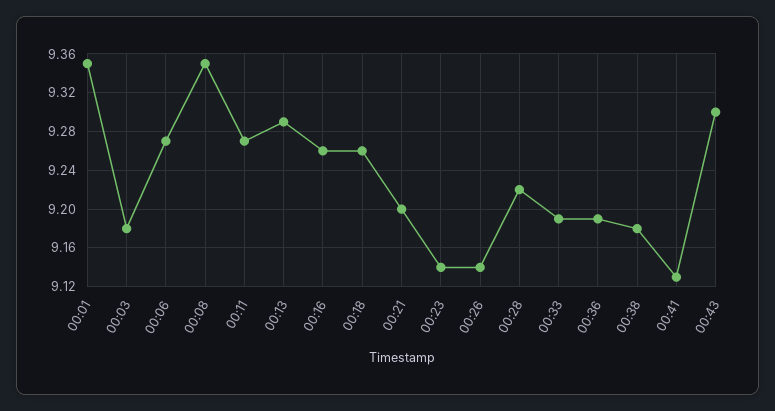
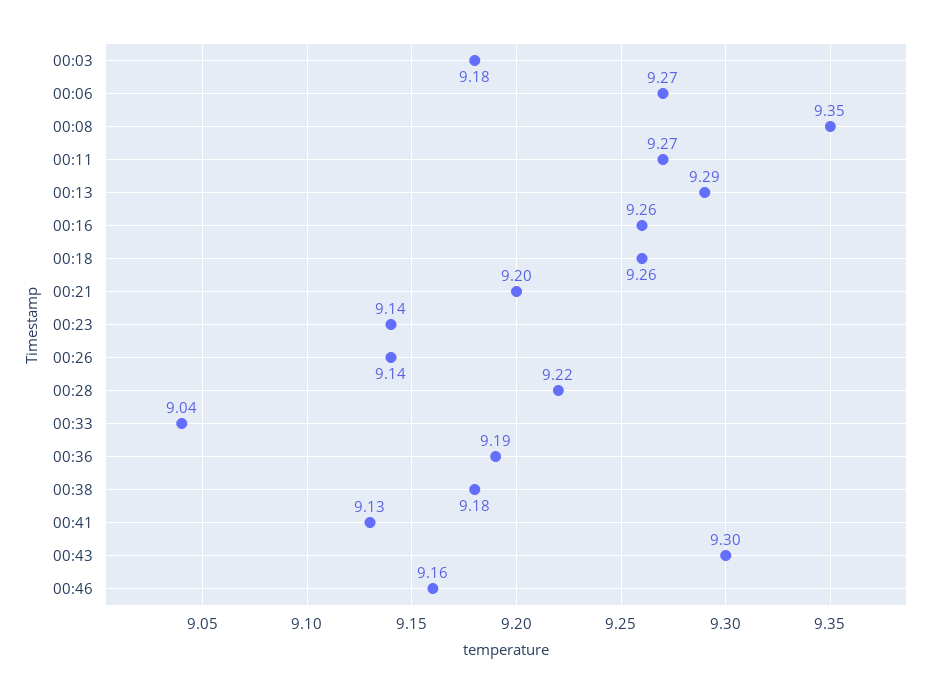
00:01: 9.35 -> none
00:33: 9.19 -> 9.04
00:46: none -> 9.16

